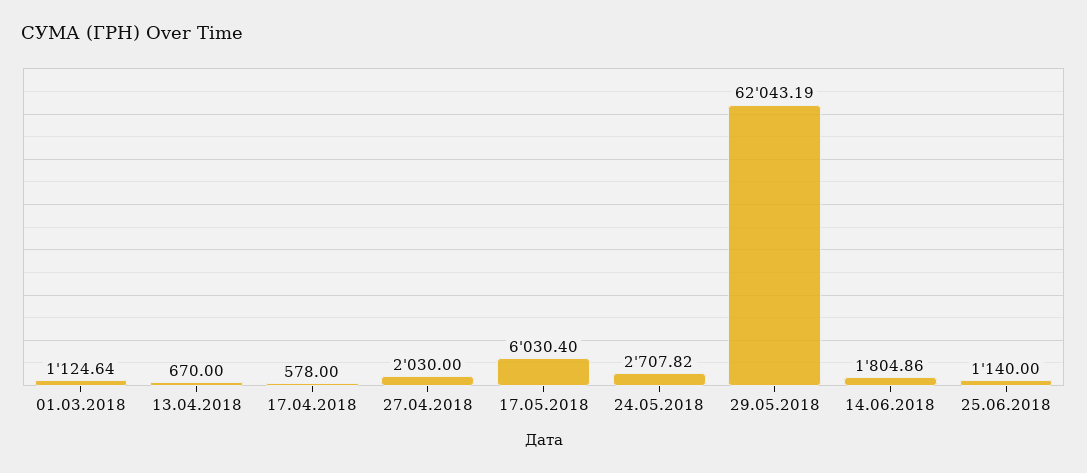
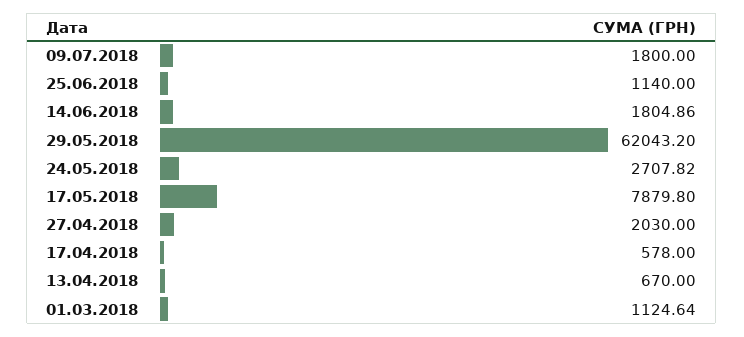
17.05.2018: 6030.4 -> 7879.8
29.05.2018: 62043.19 -> 62043.2
09.07.2018: none -> 1800

